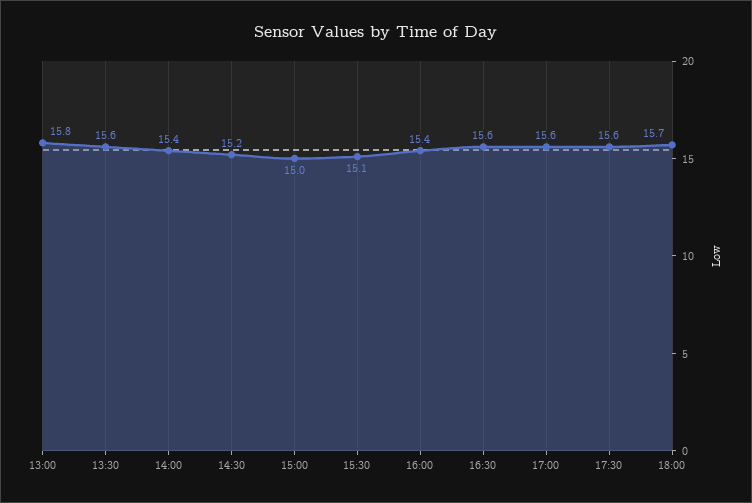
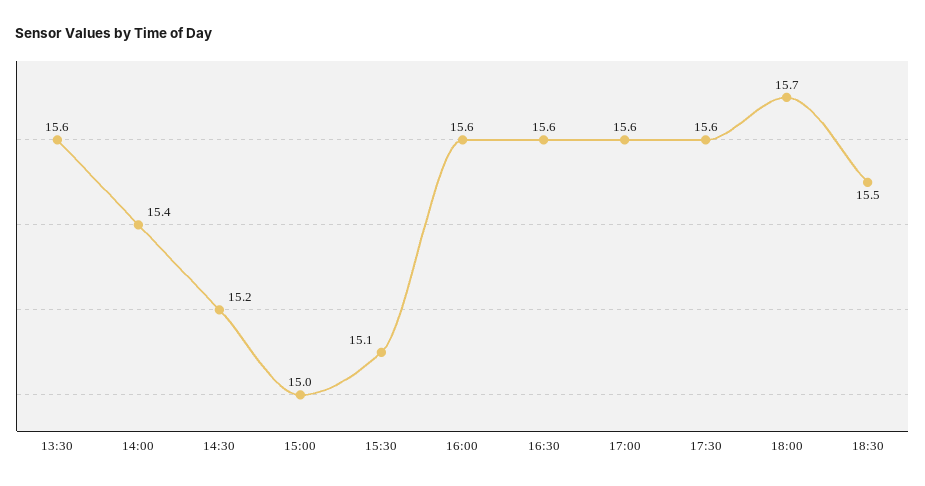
13:00: 15.8 -> none
16:00: 15.4 -> 15.6
18:30: none -> 15.5

